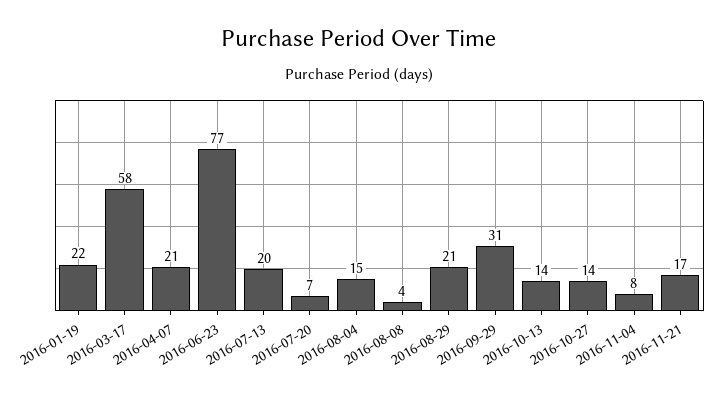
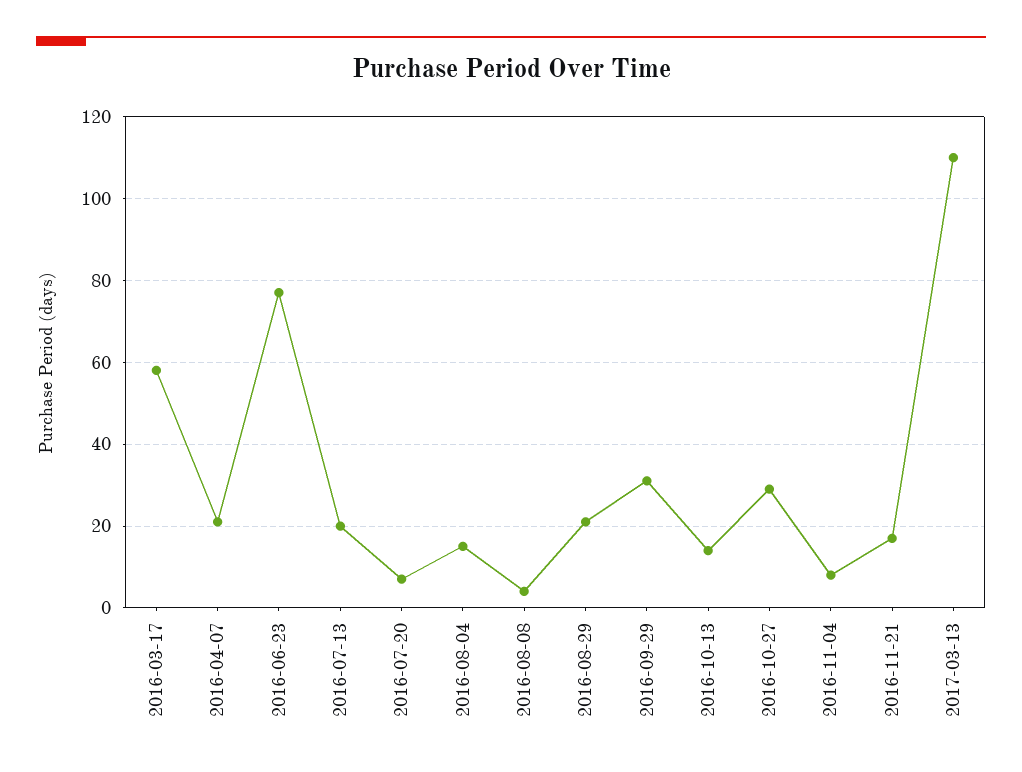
2016-01-19: 22 -> none
2016-10-27: 14 -> 30
2017-03-13: none -> 110

